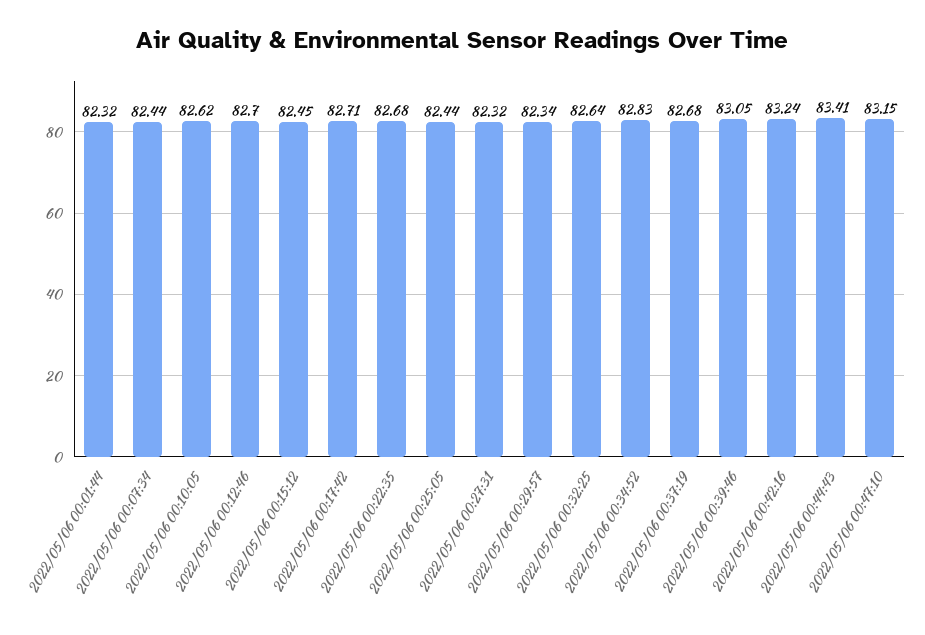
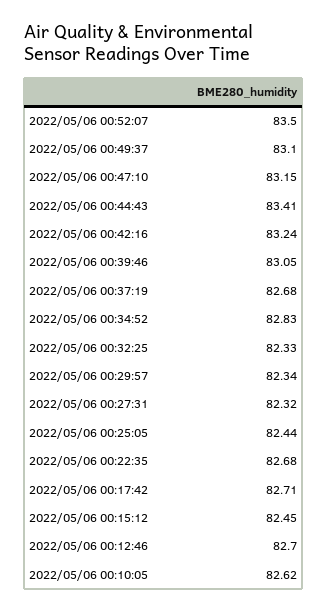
2022/05/06 00:01:44: 82.32 -> none
2022/05/06 00:07:34: 82.44 -> none
2022/05/06 00:32:25: 82.64 -> 82.33
2022/05/06 00:52:07: none -> 83.5
2022/05/06 00:49:37: none -> 83.1

